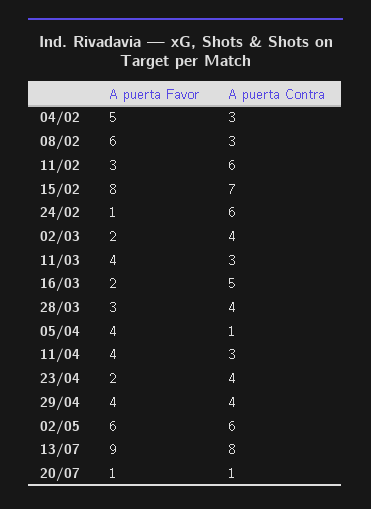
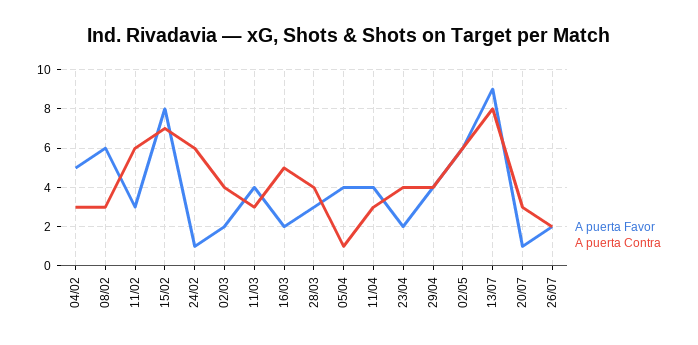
A puerta Contra, 20/07: 1 -> 3
A puerta Favor, 26/07: none -> 2
A puerta Contra, 26/07: none -> 2

